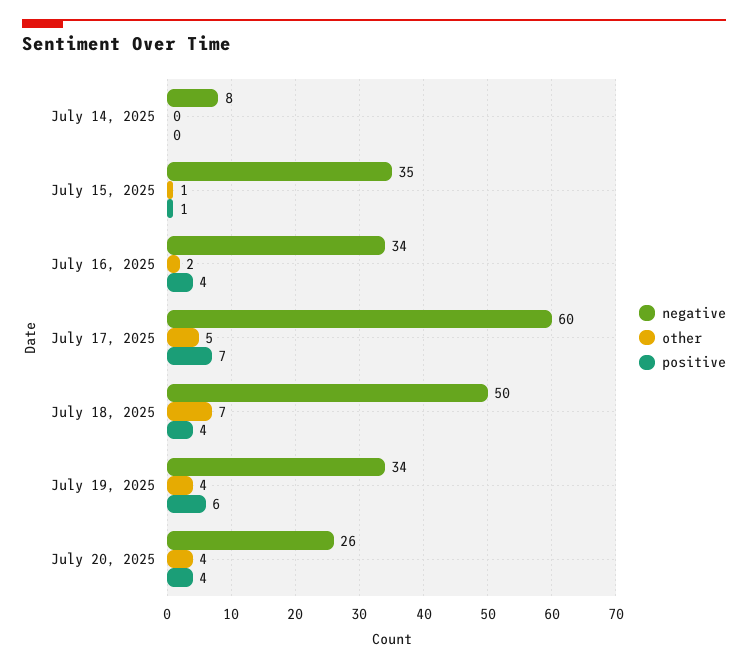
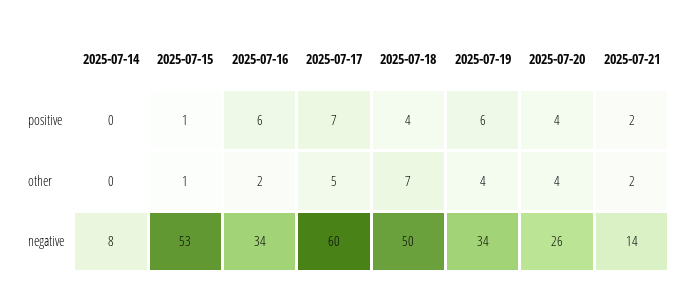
negative, July 15, 2025: 35 -> 53
positive, July 16, 2025: 4 -> 6
positive, 2025-07-21: none -> 2
other, 2025-07-21: none -> 2
negative, 2025-07-21: none -> 14

